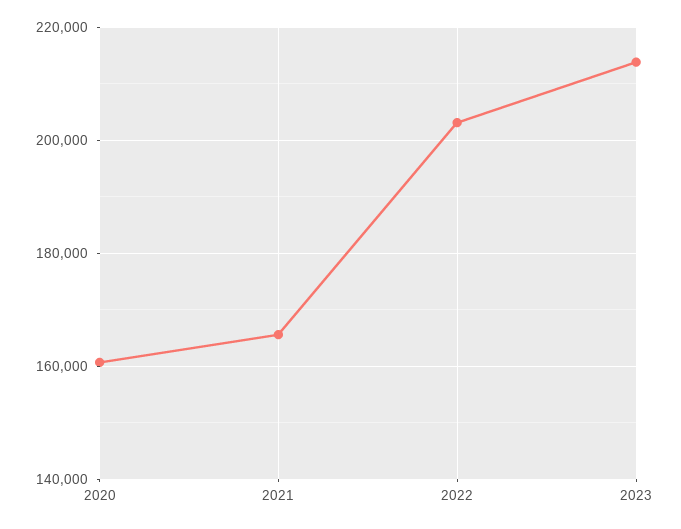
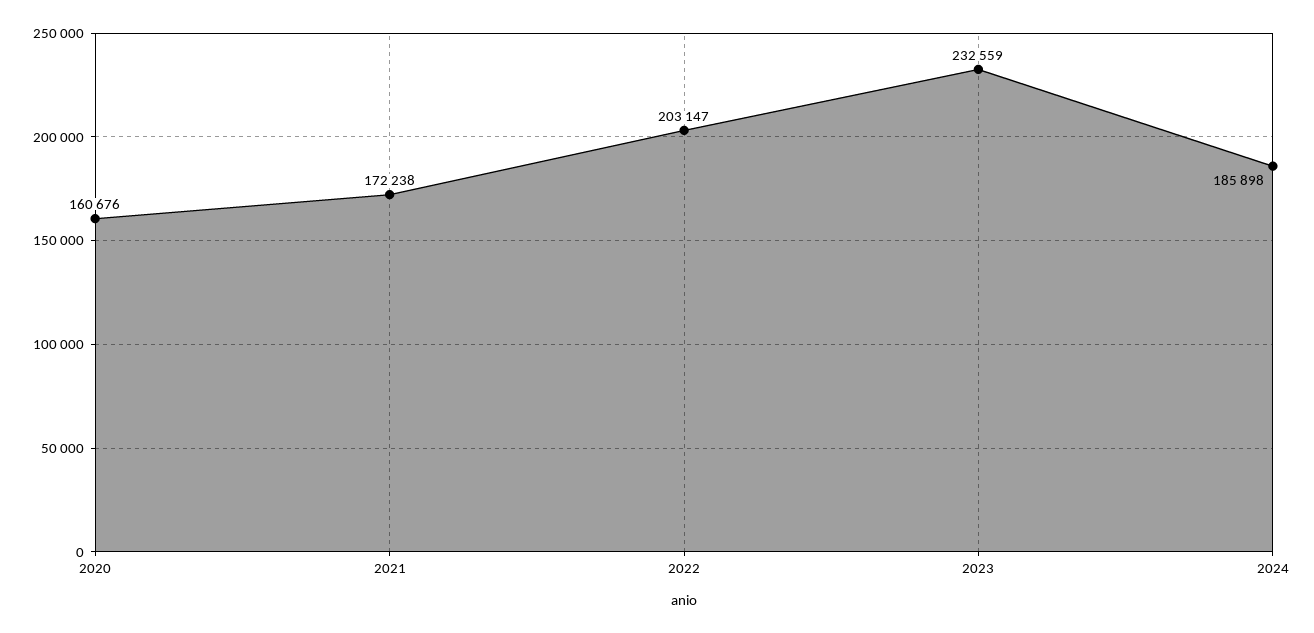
2021: 166000 -> 172238
2023: 214000 -> 232559
2024: none -> 185898

